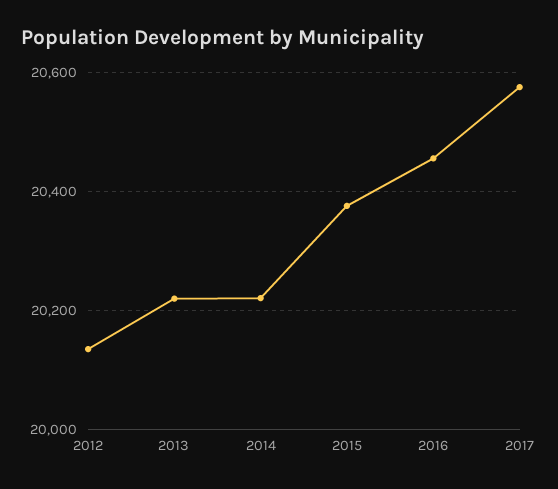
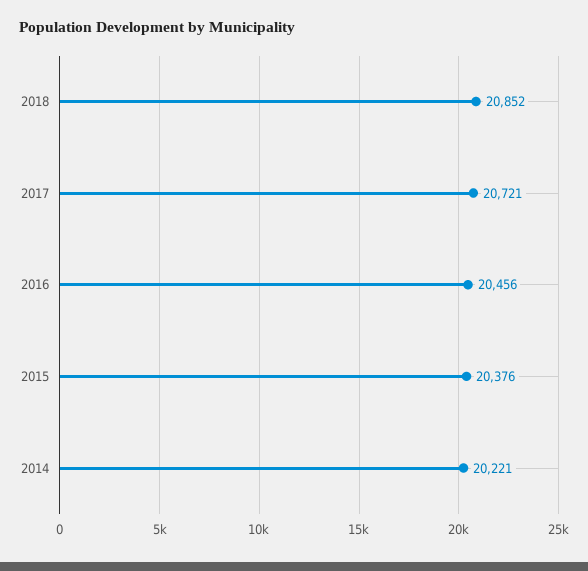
2012: 20140 -> none
2013: 20220 -> none
2017: 20580 -> 20721
2018: none -> 20852

